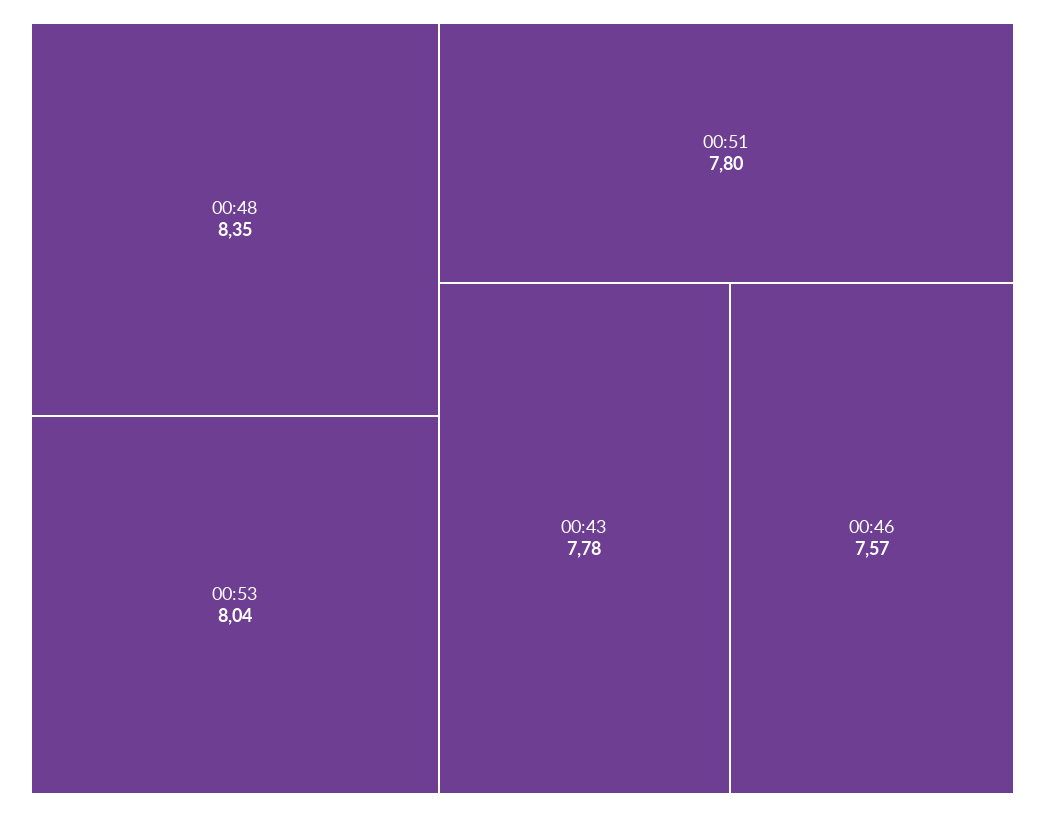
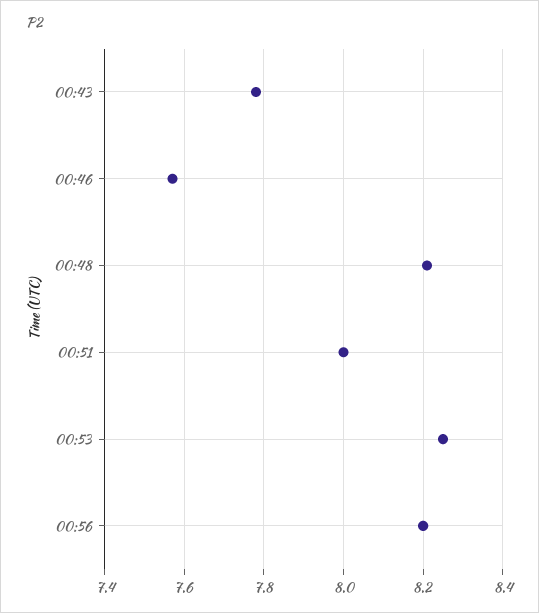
00:48: 8.35 -> 8.2
00:53: 8.04 -> 8.25
00:51: 7.8 -> 8
00:56: none -> 8.2

